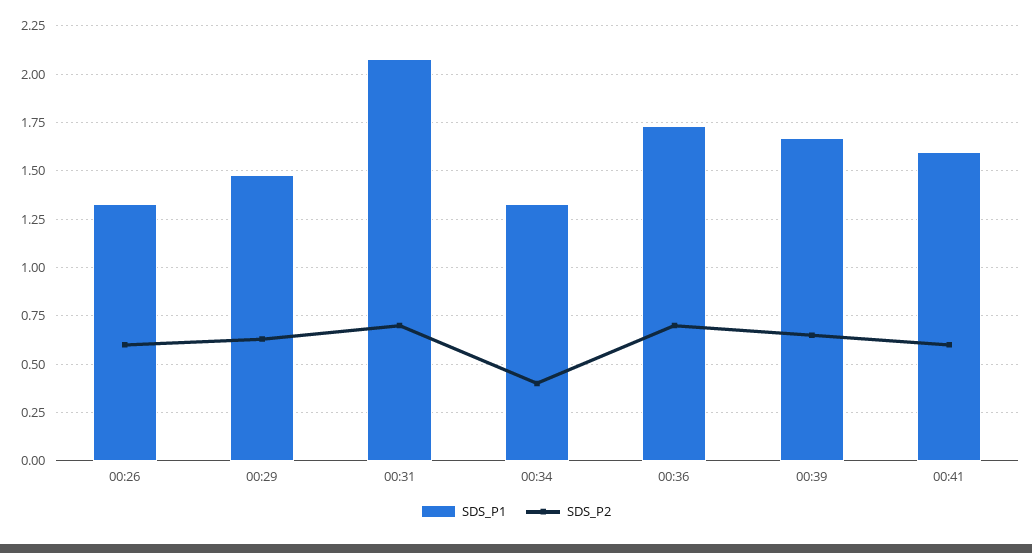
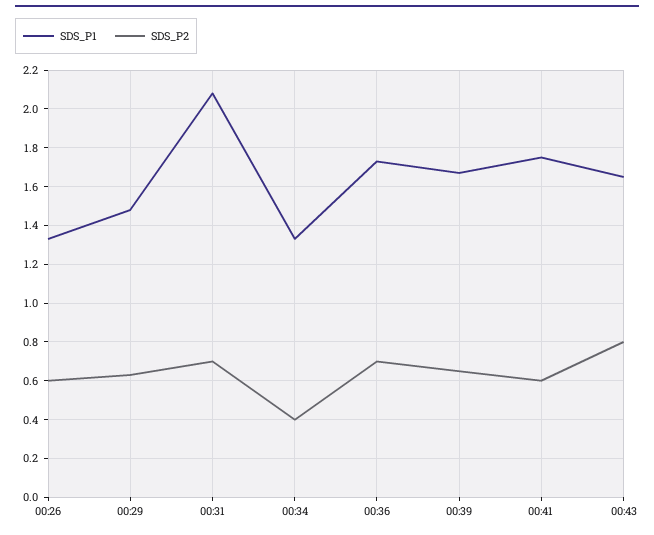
SDS_P1, 00:41: 1.6 -> 1.75
SDS_P1, 00:43: none -> 1.65
SDS_P2, 00:43: none -> 0.8

